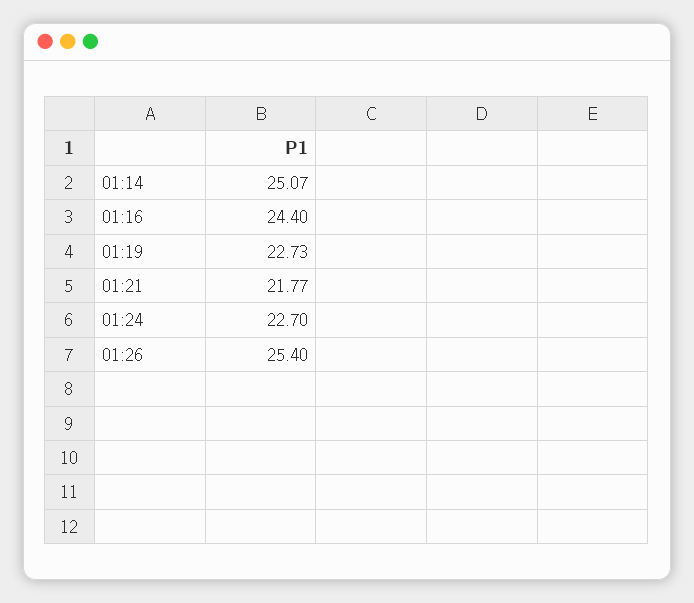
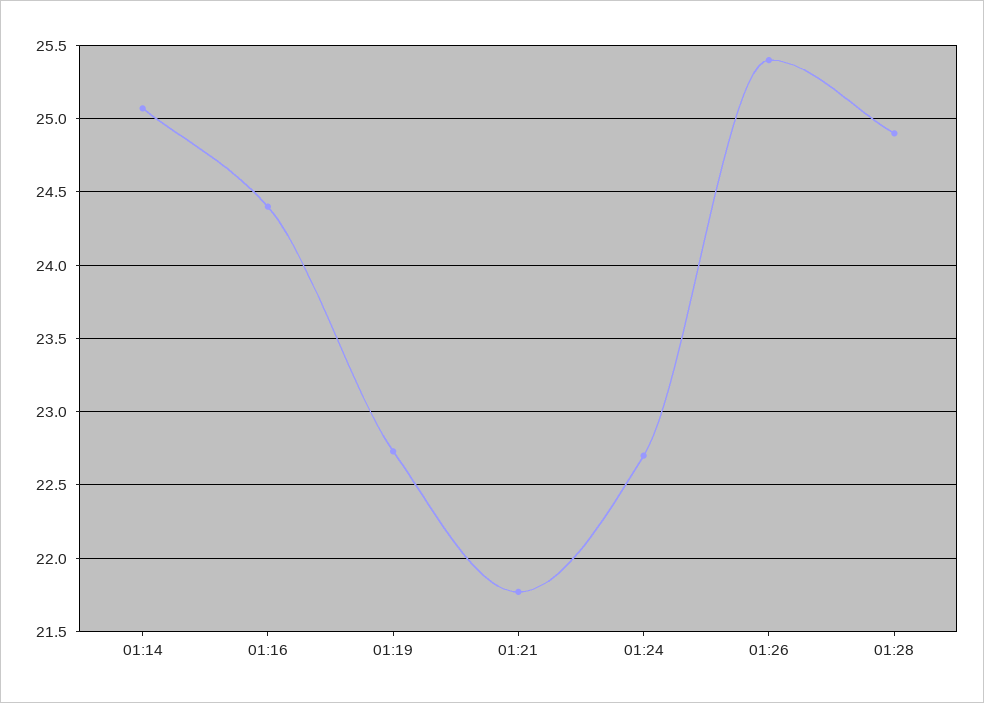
01:28: none -> 24.9

